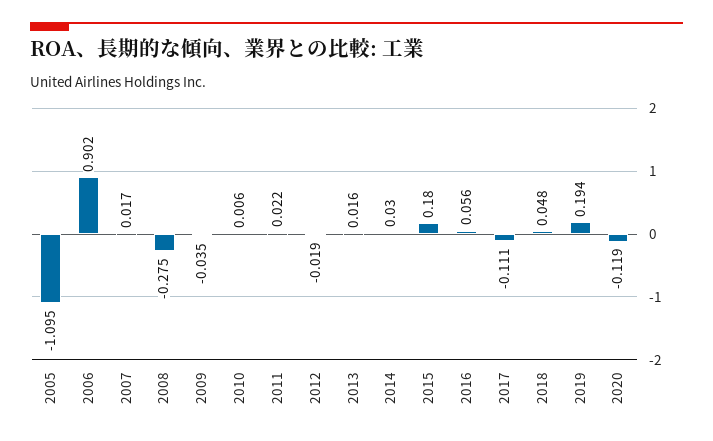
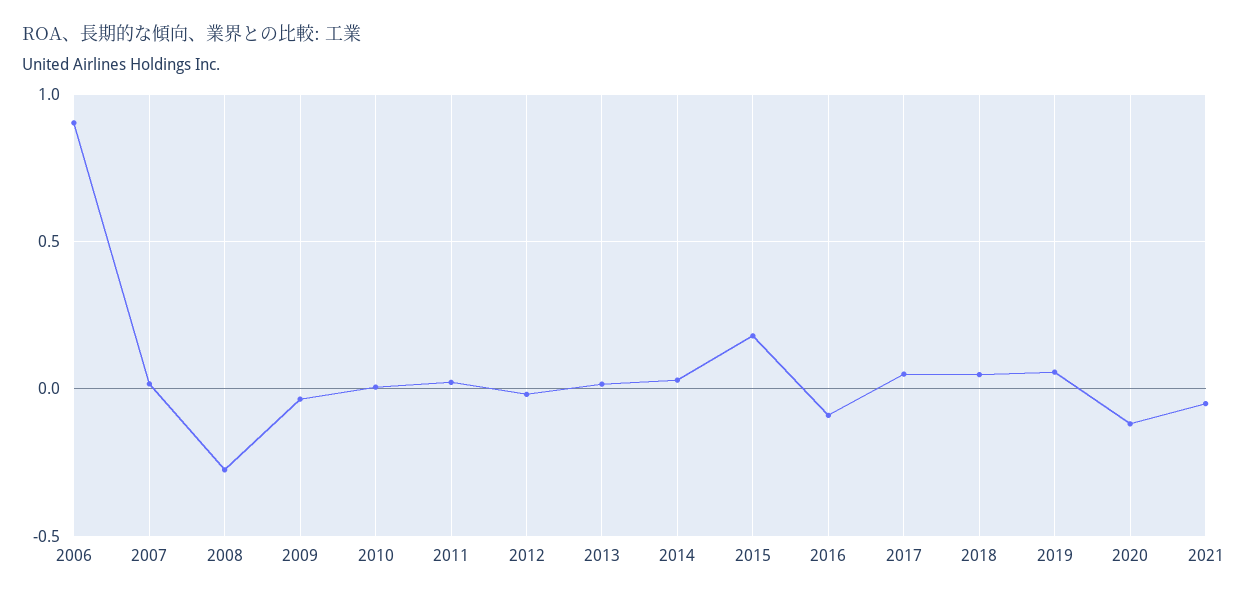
2005: -1.095 -> none
2016: 0.056 -> -0.1
2017: -0.111 -> 0.05
2019: 0.194 -> 0.05
2021: none -> -0.05

